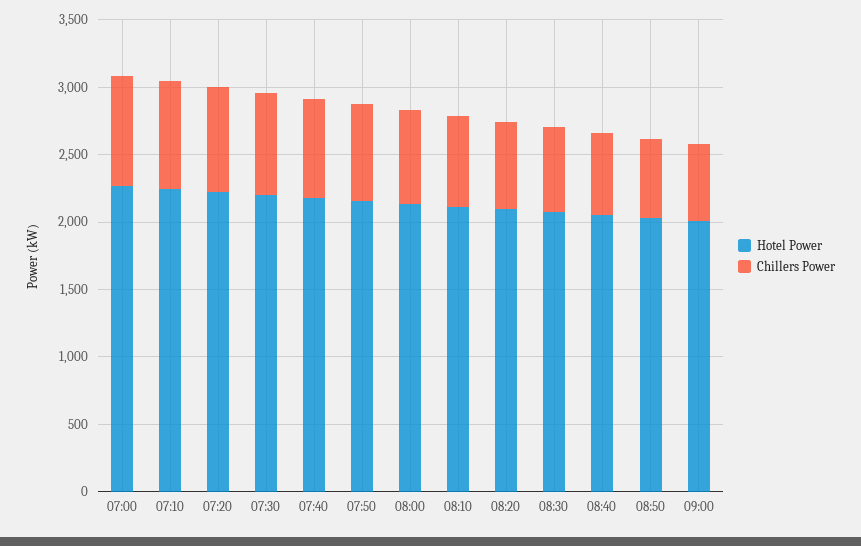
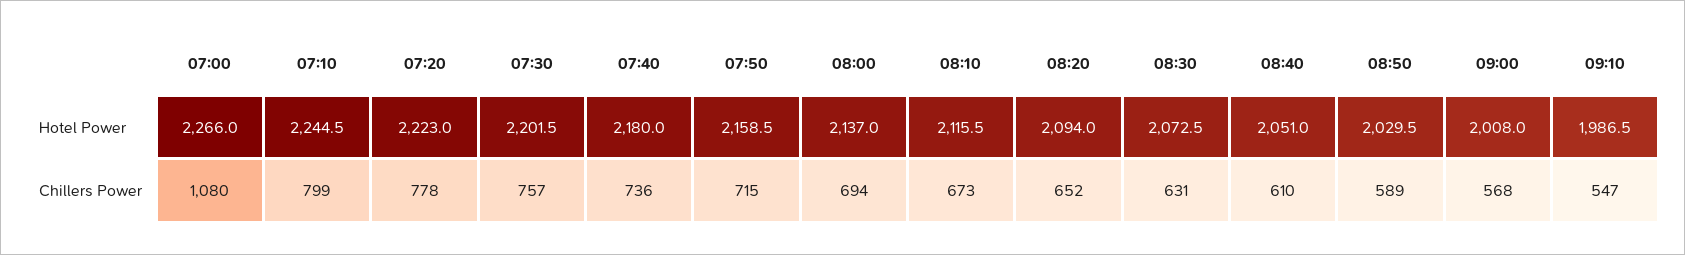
Chillers Power, 07:00: 800 -> 1080
Hotel Power, 09:10: none -> 1986.5
Chillers Power, 09:10: none -> 547

